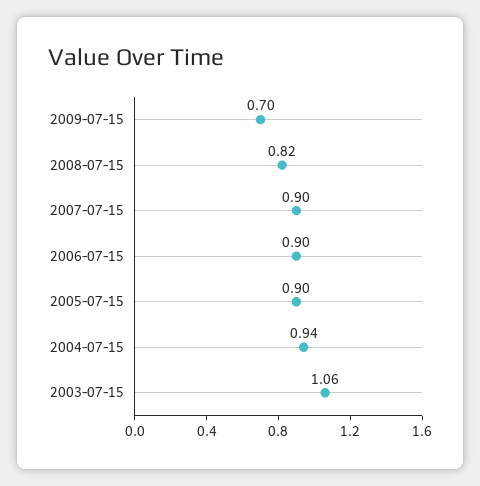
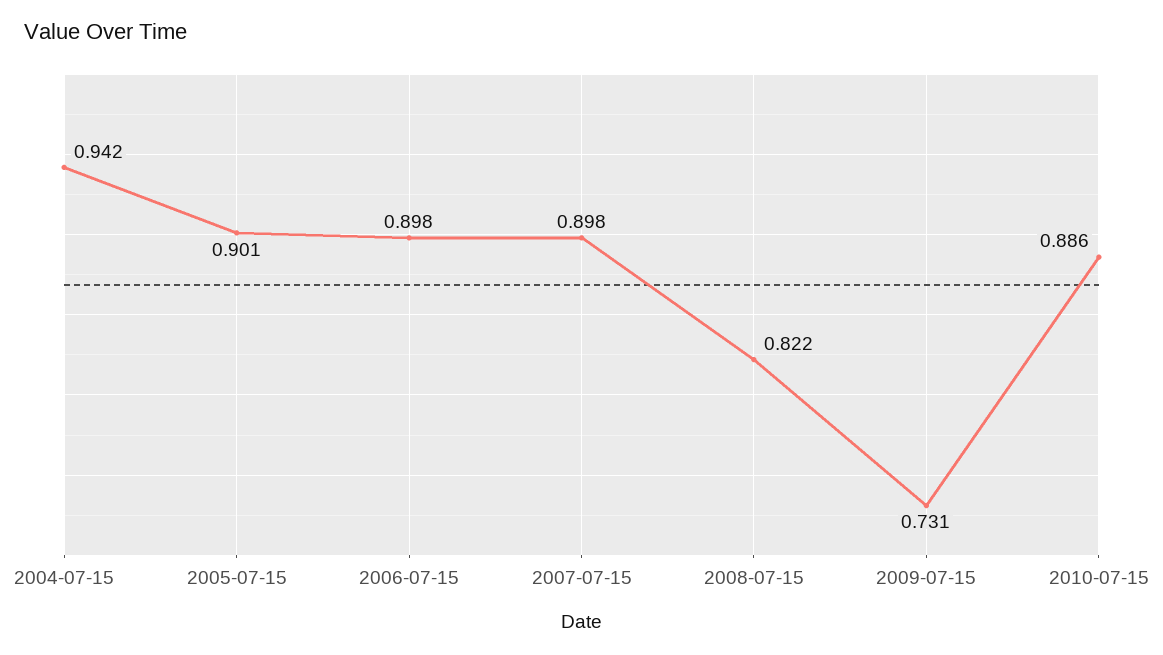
2009-07-15: 0.7 -> 0.731
2003-07-15: 1.06 -> none
2010-07-15: none -> 0.886

